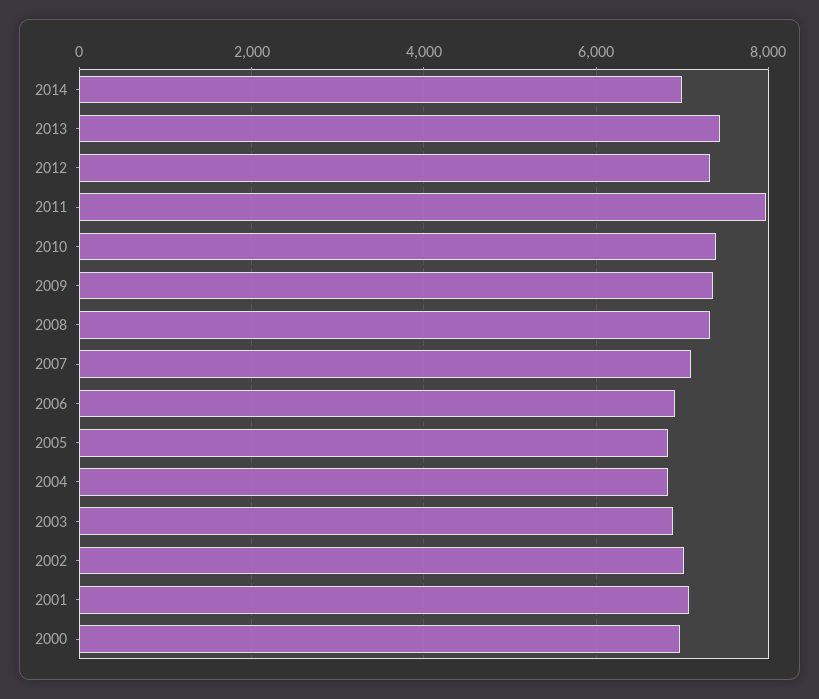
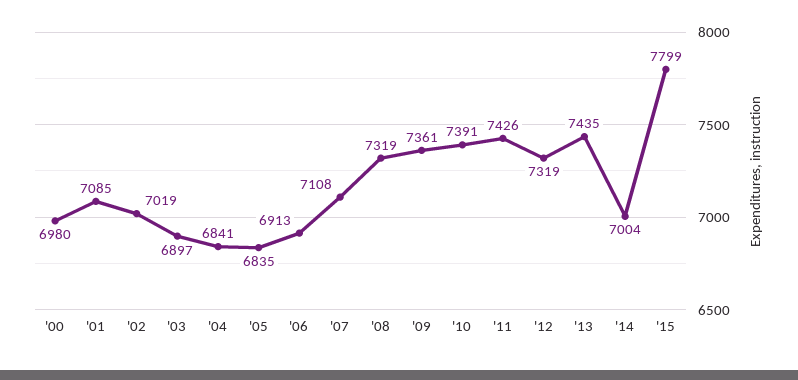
2011: 8000 -> 7426
'15: none -> 7799

